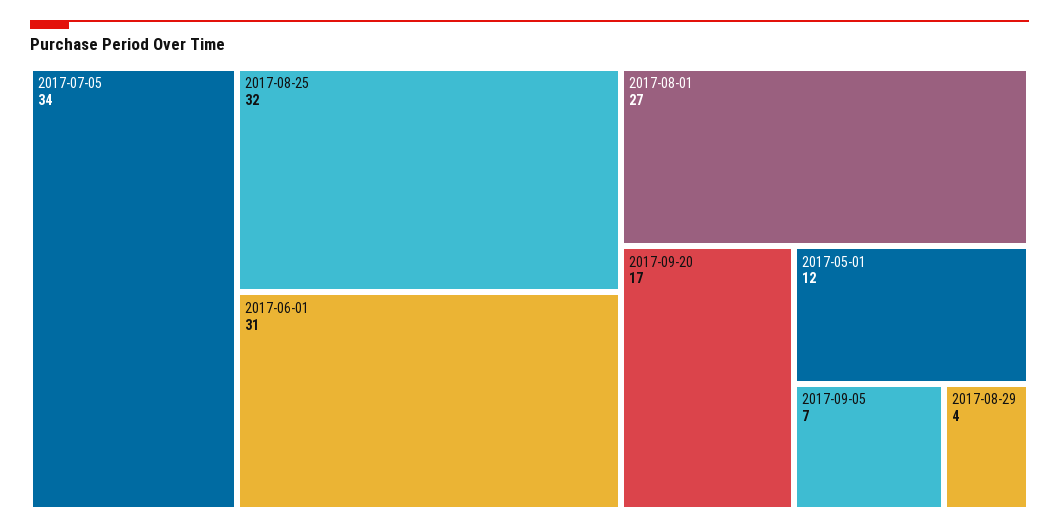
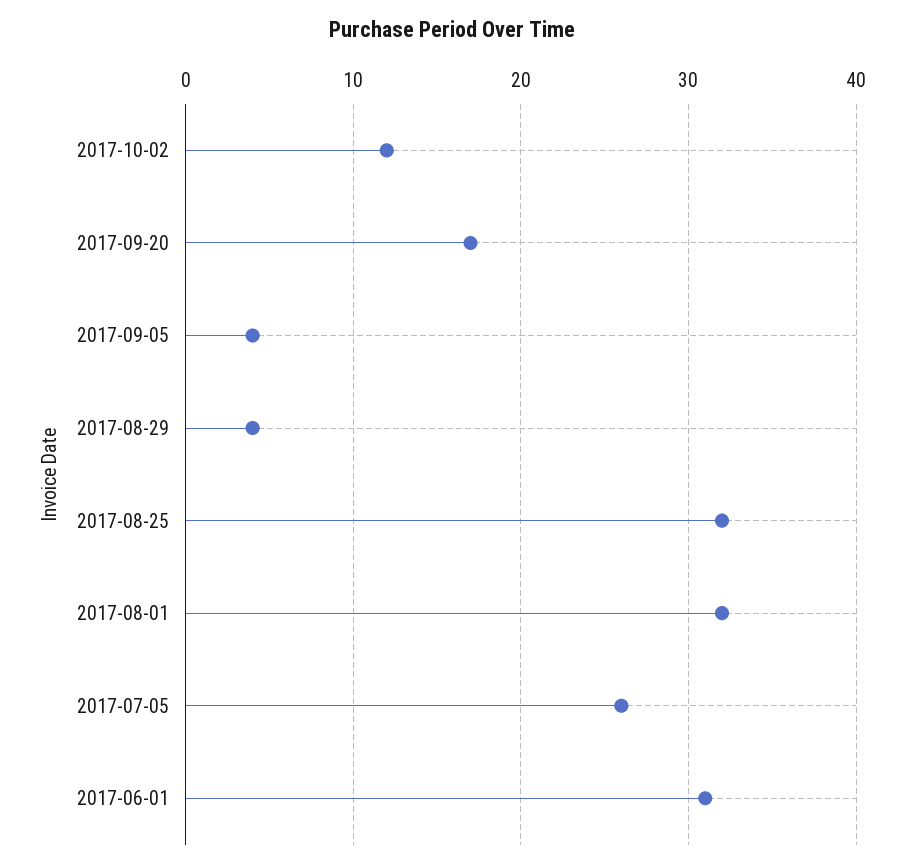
2017-07-05: 34 -> 26
2017-08-01: 27 -> 32
2017-05-01: 12 -> none
2017-09-05: 7 -> 4
2017-10-02: none -> 12

